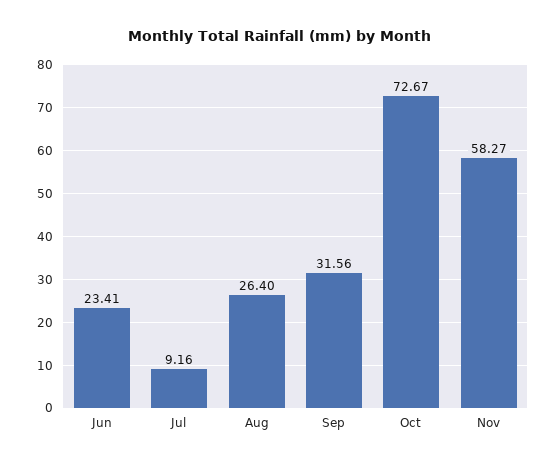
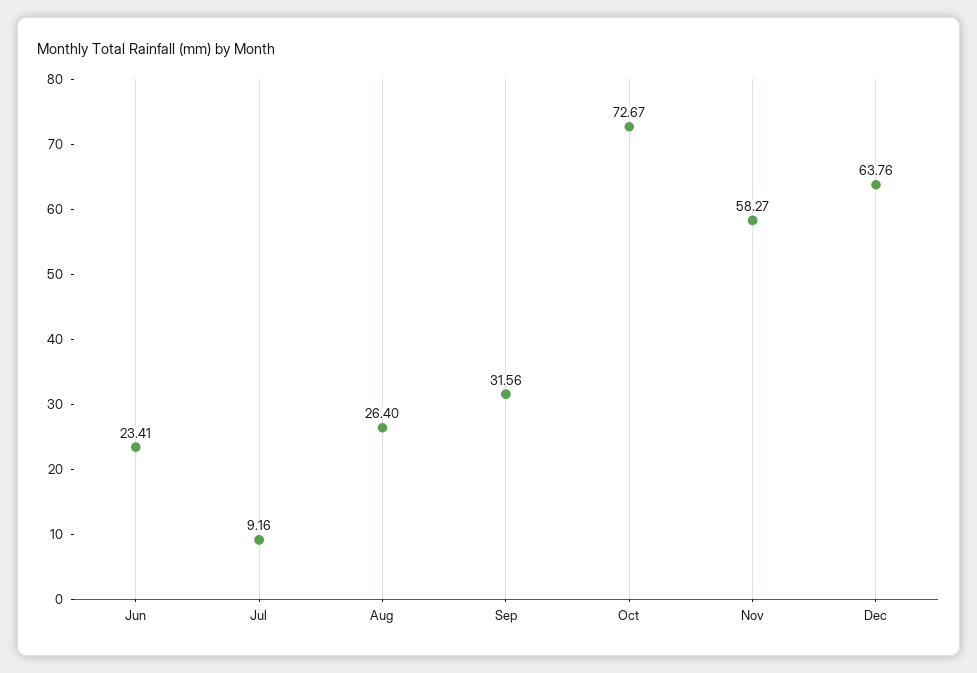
Dec: none -> 63.76

